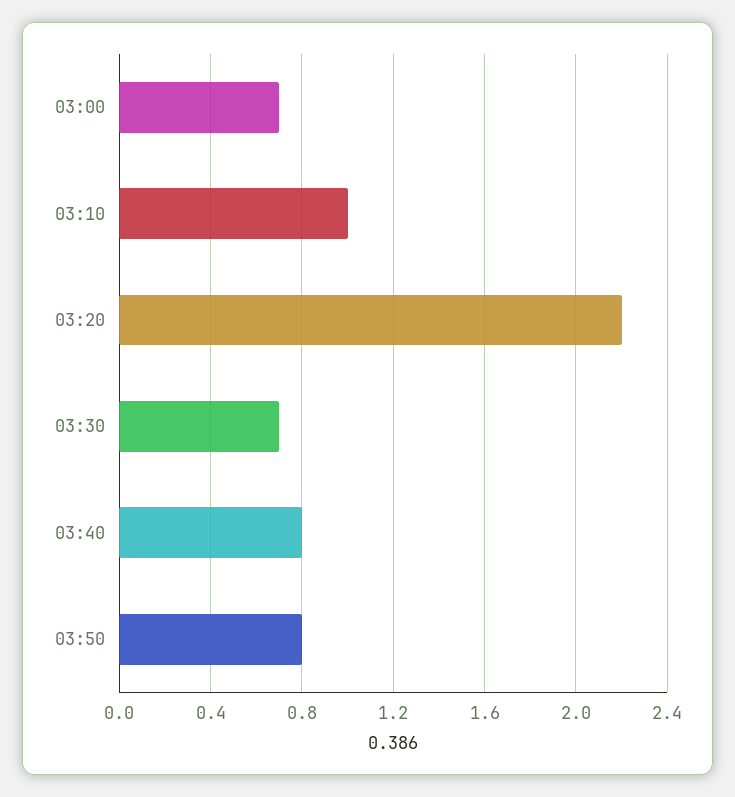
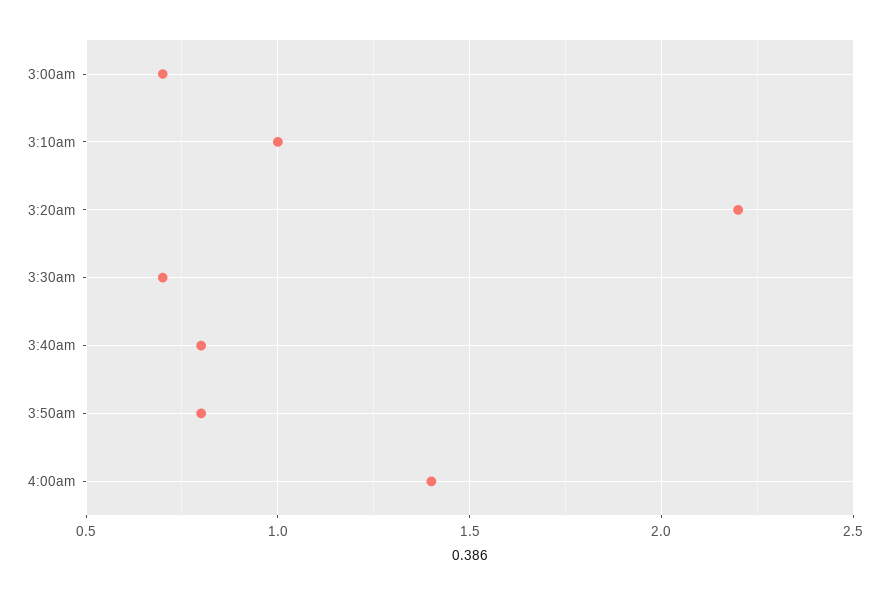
4:00am: none -> 1.4

